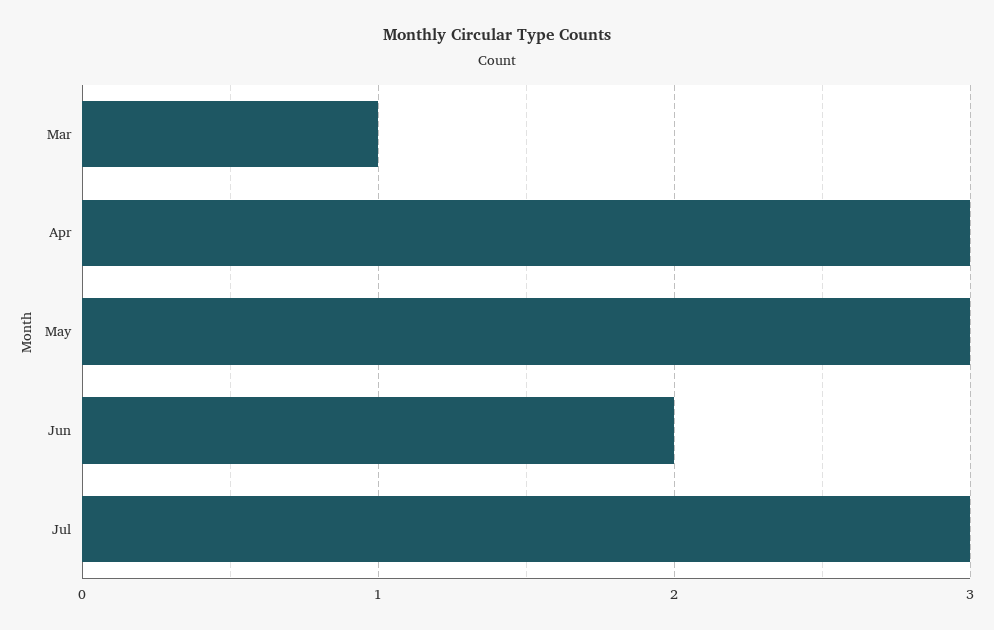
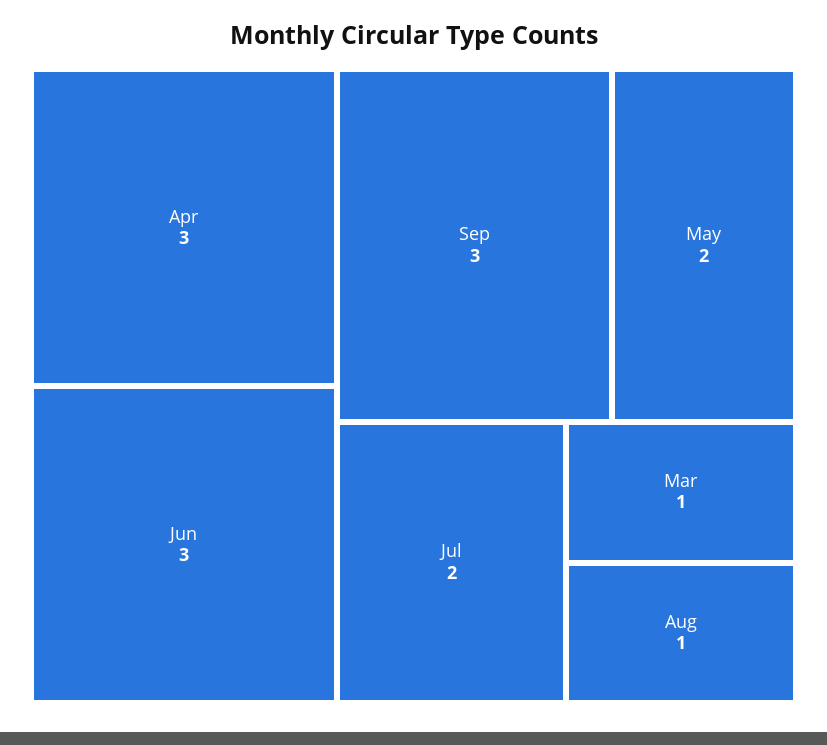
May: 3 -> 2
Jun: 2 -> 3
Jul: 3 -> 2
Sep: none -> 3
Aug: none -> 1

